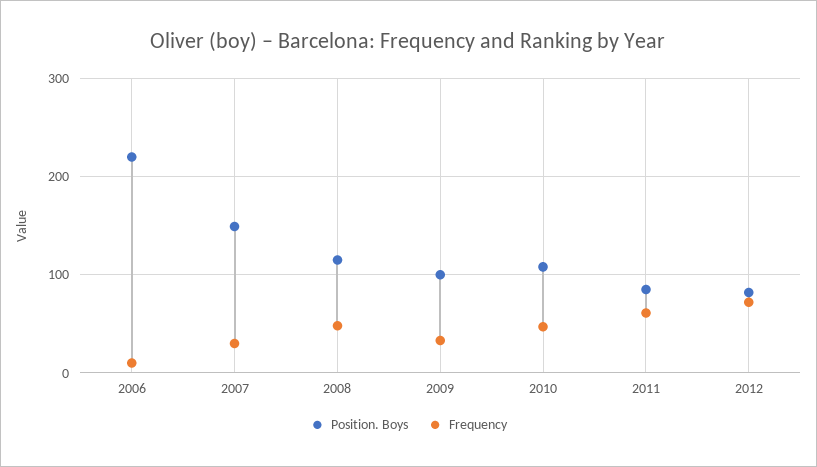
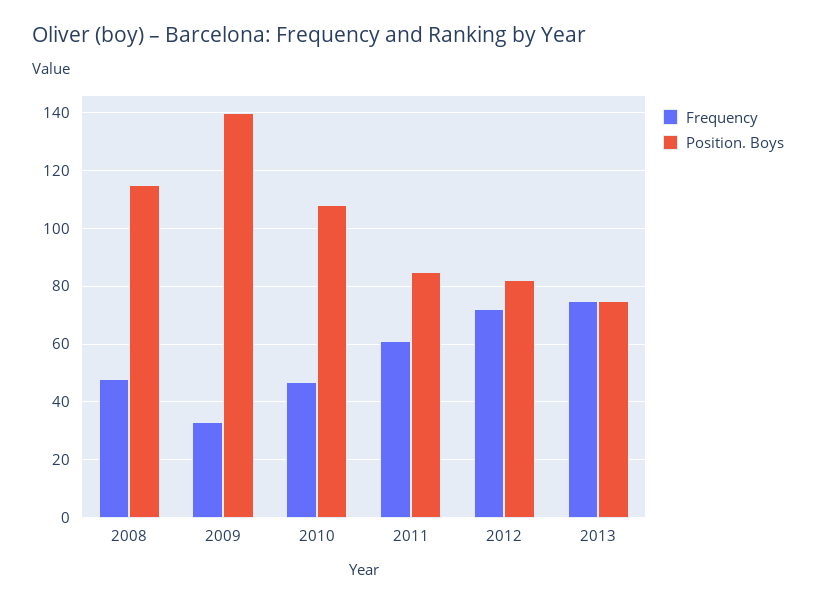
Position. Boys, 2006: 220 -> none
Frequency, 2006: 10 -> none
Position. Boys, 2007: 150 -> none
Frequency, 2007: 30 -> none
Position. Boys, 2009: 100 -> 140
Frequency, 2013: none -> 75
Position. Boys, 2013: none -> 75

